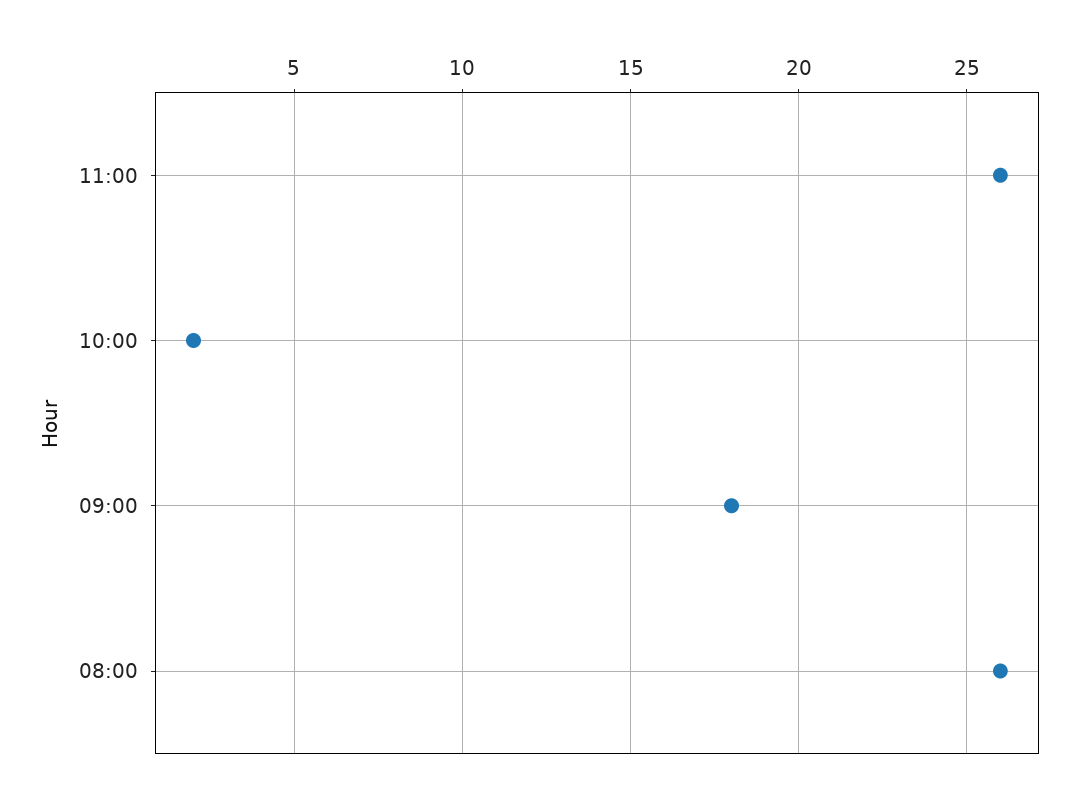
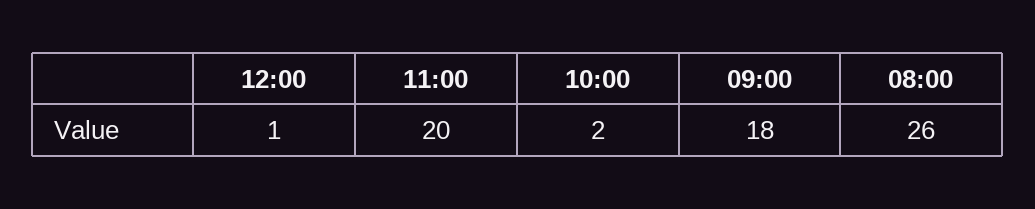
11:00: 26 -> 20
12:00: none -> 1

